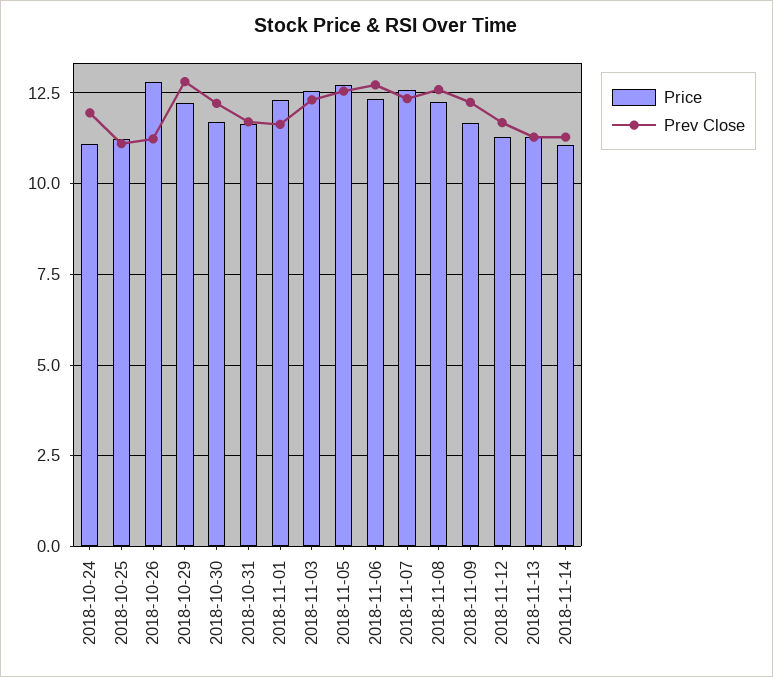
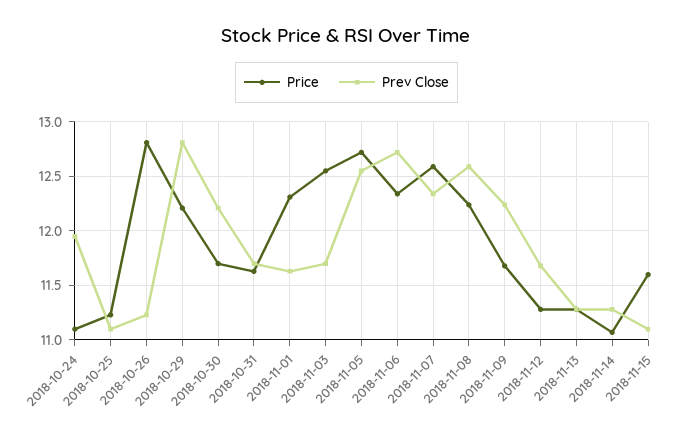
Prev Close, 2018-11-03: 12.25 -> 11.7
Price, 2018-11-15: none -> 11.6
Prev Close, 2018-11-15: none -> 11.1

